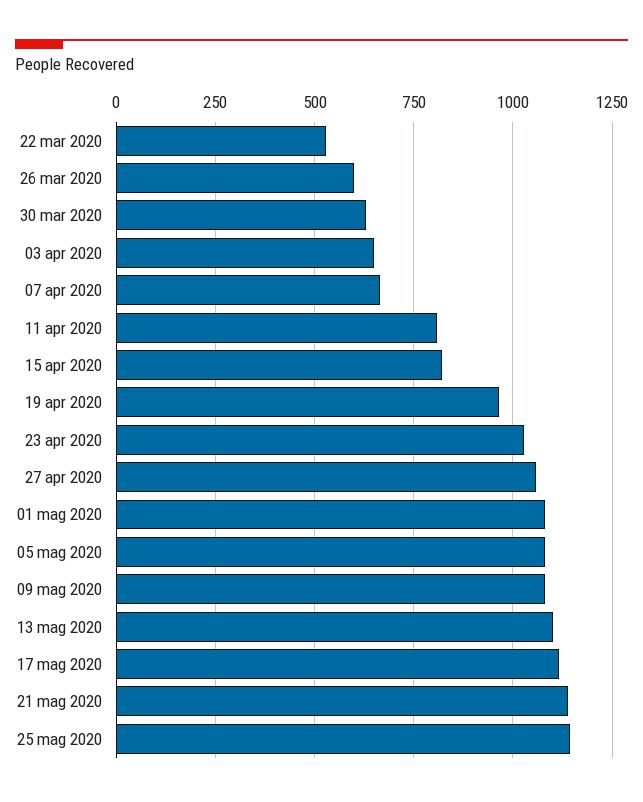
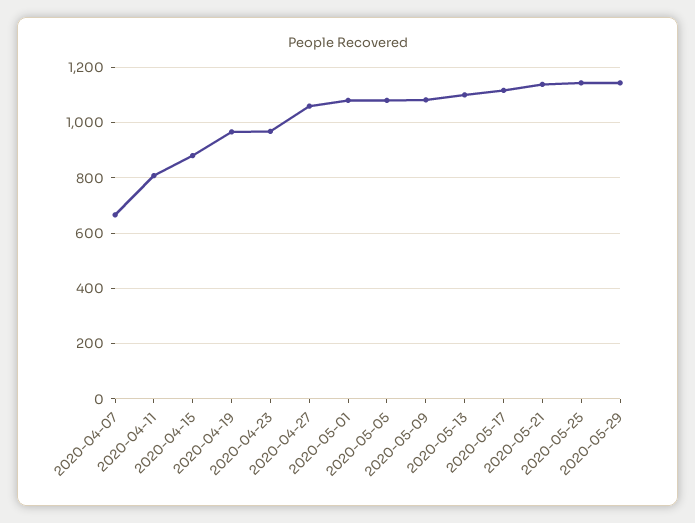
22 mar 2020: 525 -> none
26 mar 2020: 600 -> none
30 mar 2020: 625 -> none
03 apr 2020: 650 -> none
15 apr 2020: 825 -> 875
23 apr 2020: 1025 -> 975
2020-05-29: none -> 1150

